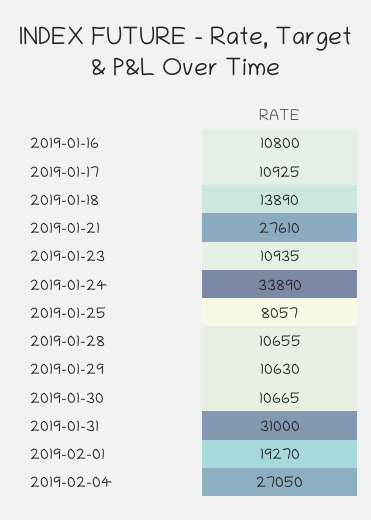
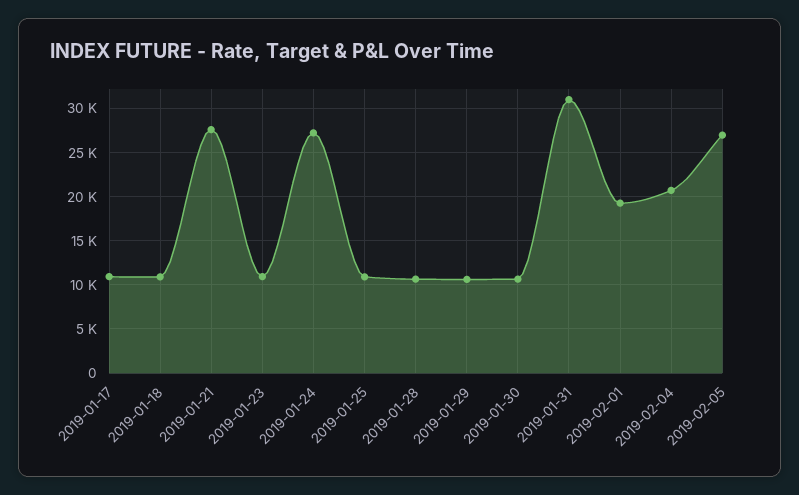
2019-01-16: 10800 -> none
2019-01-18: 13890 -> 11000
2019-01-24: 33890 -> 27000
2019-01-25: 8057 -> 11000
2019-02-04: 27050 -> 21000
2019-02-05: none -> 27000

